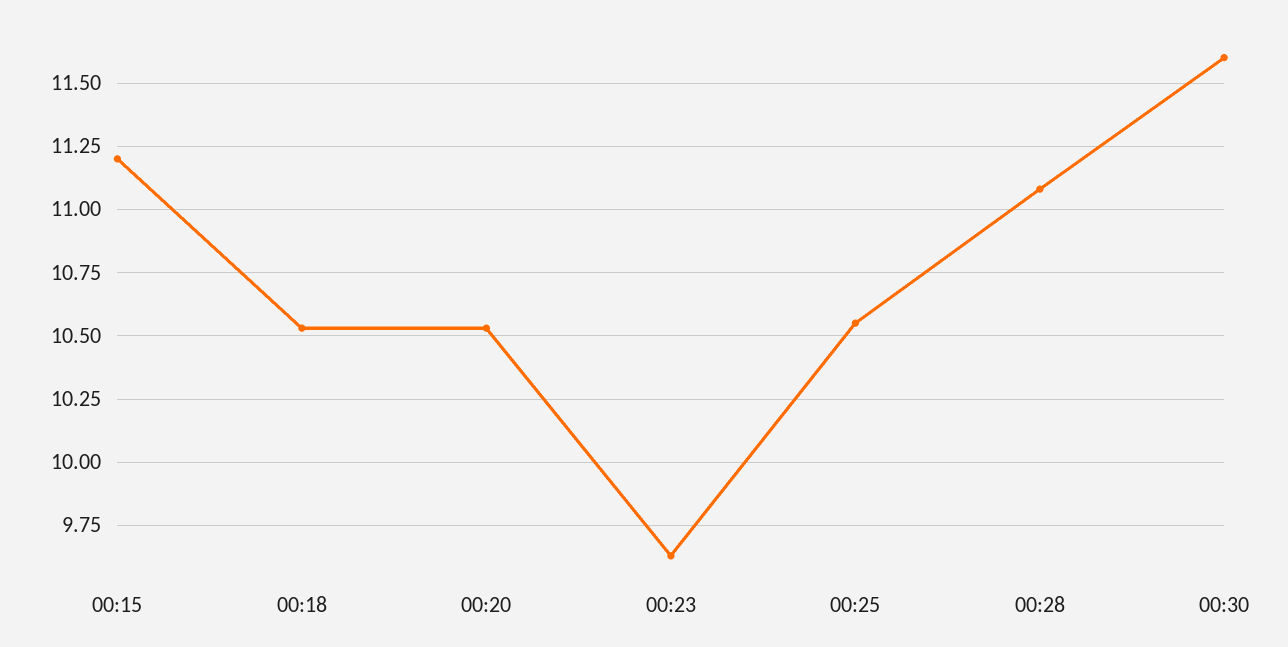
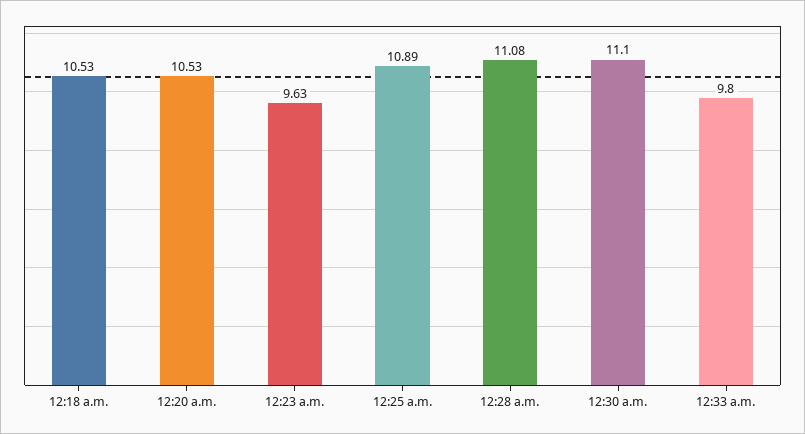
00:15: 11.2 -> none
00:25: 10.55 -> 10.89
00:30: 11.6 -> 11.1
12:33 a.m.: none -> 9.8

